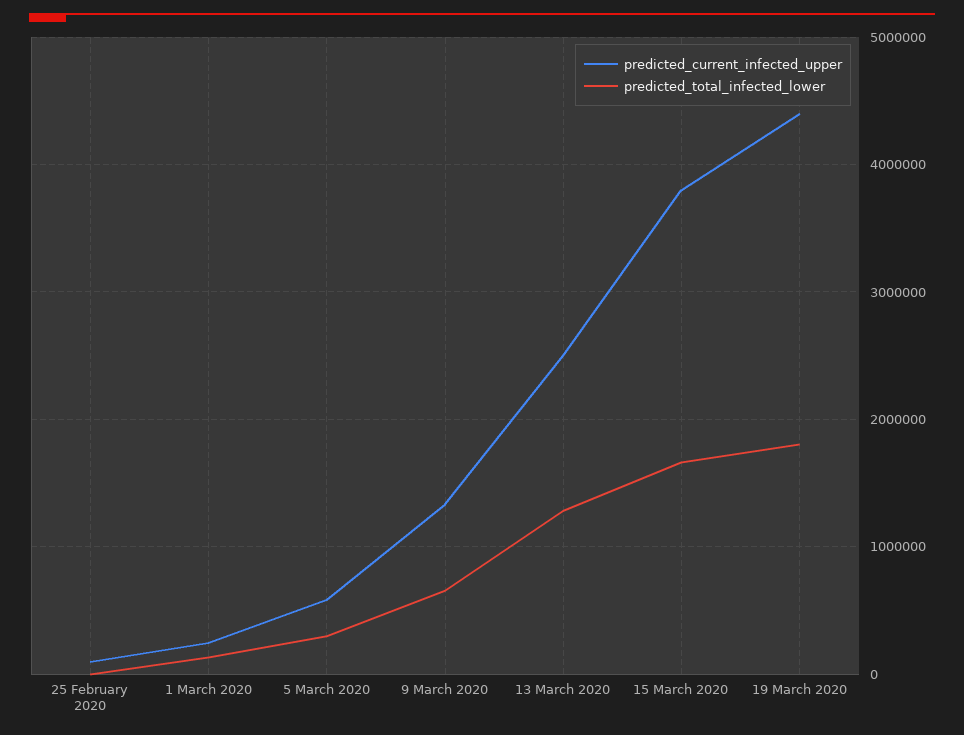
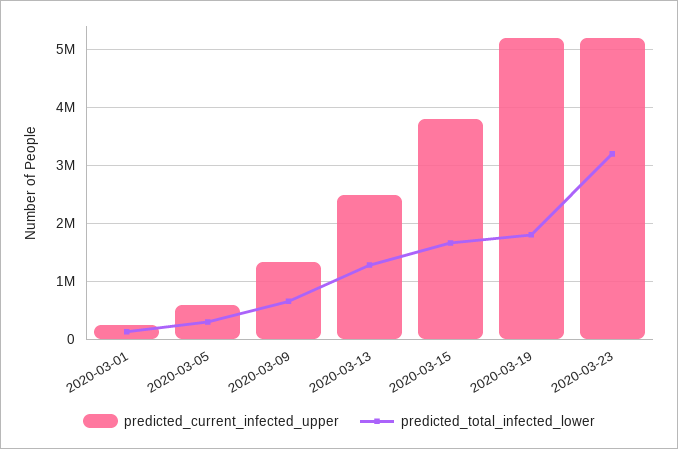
predicted_current_infected_upper, 25 February 2020: 100000 -> none
predicted_total_infected_lower, 25 February 2020: 0 -> none
predicted_current_infected_upper, 19 March 2020: 4400000 -> 5200000
predicted_current_infected_upper, 2020-03-23: none -> 5200000
predicted_total_infected_lower, 2020-03-23: none -> 3200000

